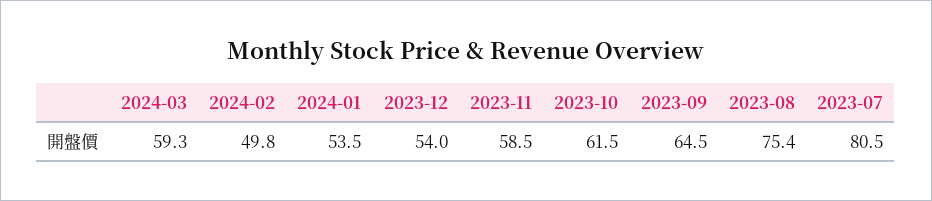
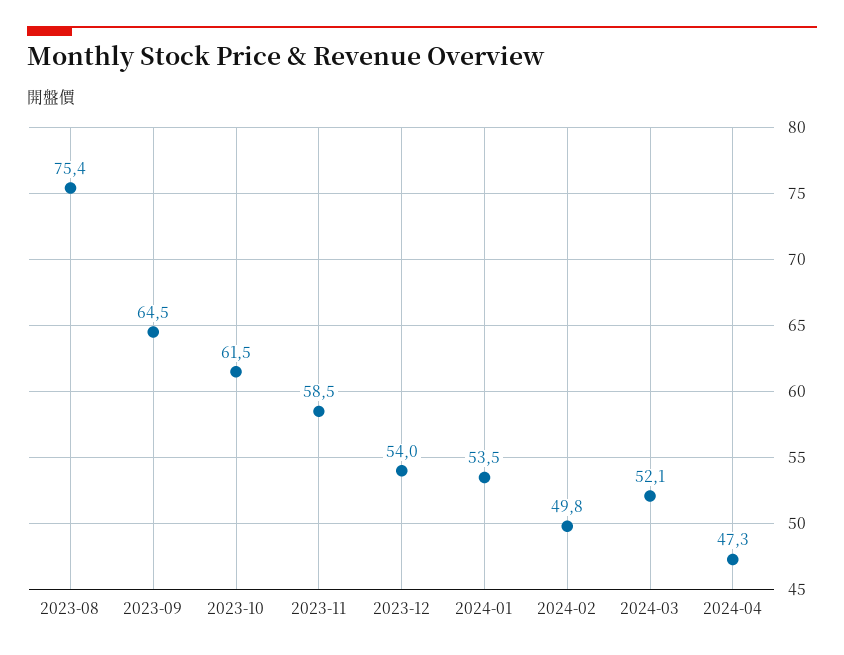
2024-03: 59.3 -> 52.1
2023-07: 80.5 -> none
2024-04: none -> 47.3

